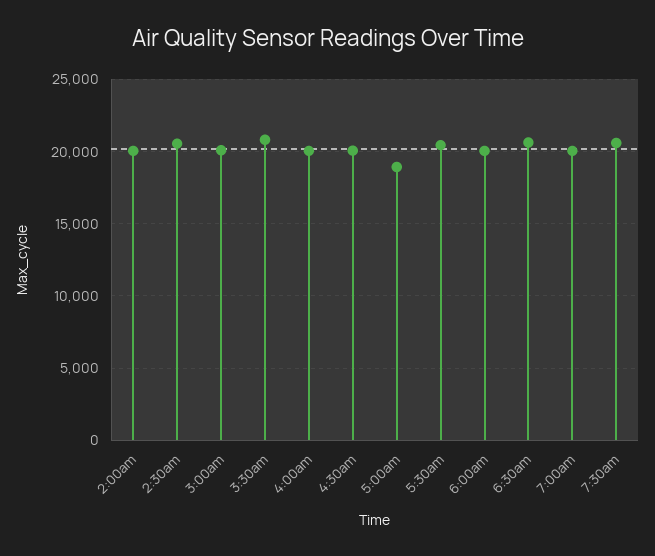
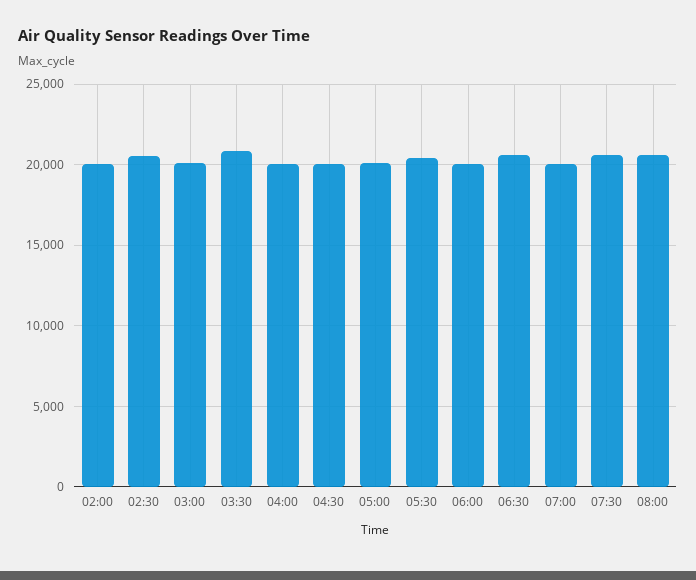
5:00am: 19000 -> 20000
08:00: none -> 20500

